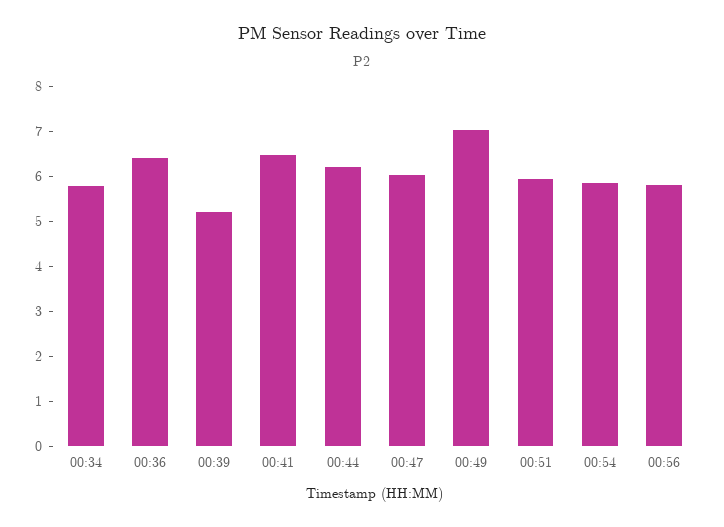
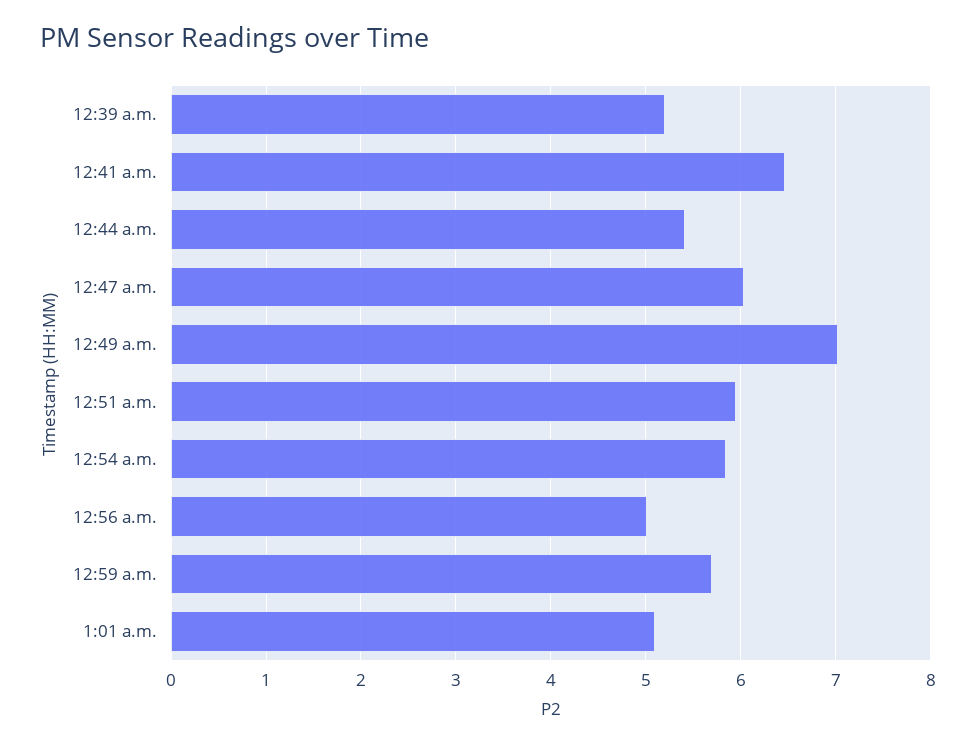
00:34: 5.8 -> none
00:36: 6.4 -> none
00:44: 6.2 -> 5.4
00:56: 5.8 -> 5
12:59 a.m.: none -> 5.7
1:01 a.m.: none -> 5.1

